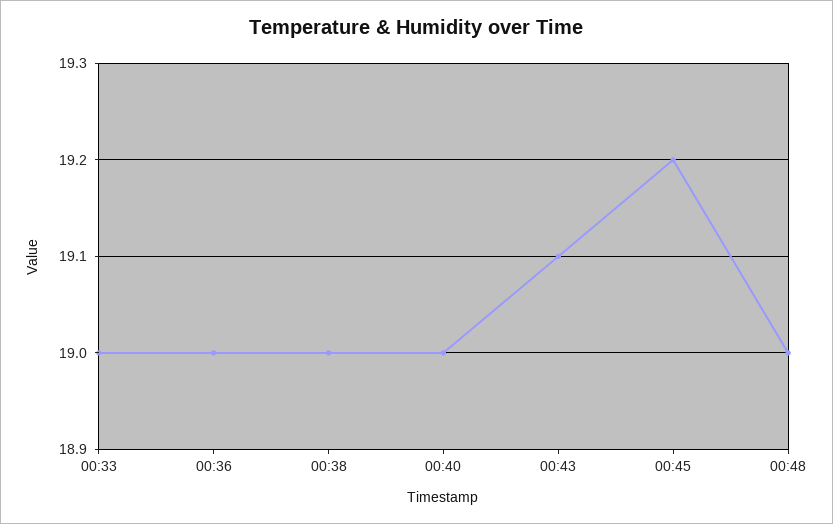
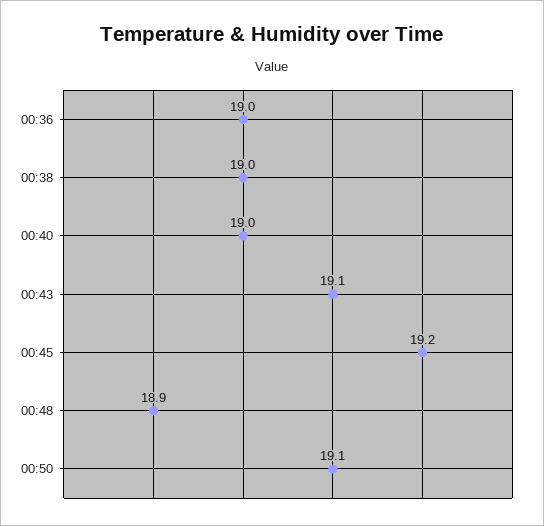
00:33: 19 -> none
00:48: 19 -> 18.9
00:50: none -> 19.1

